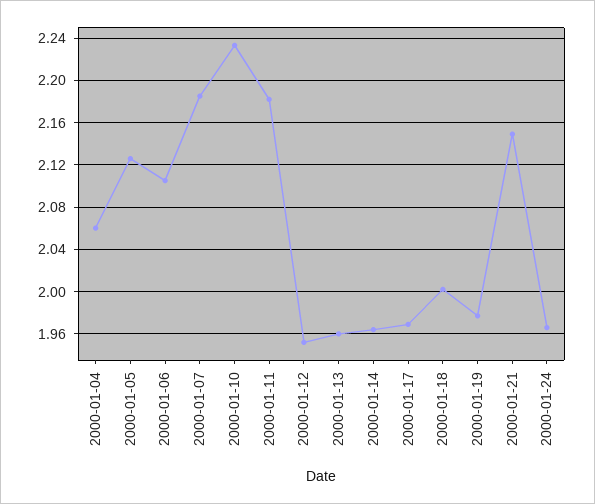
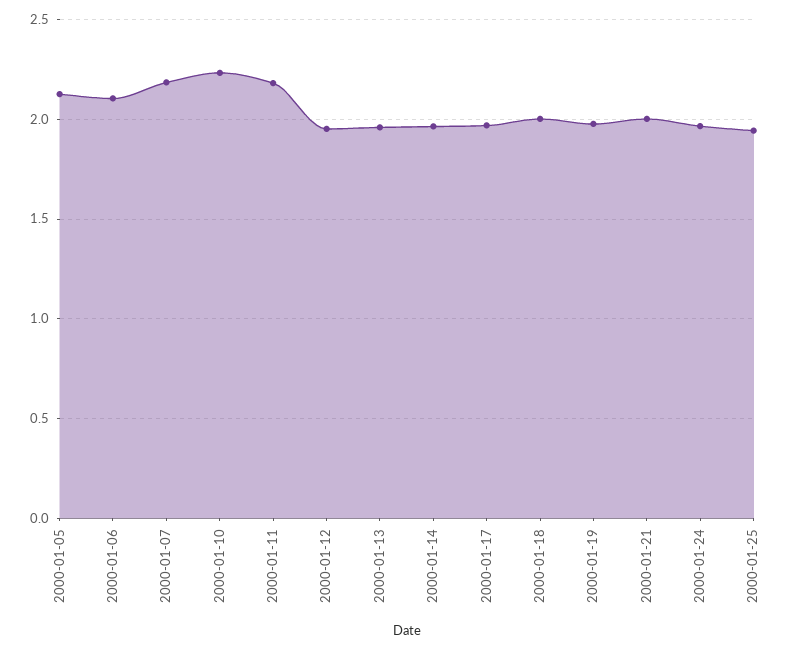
2000-01-04: 2.06 -> none
2000-01-21: 2.15 -> 2
2000-01-25: none -> 1.95

